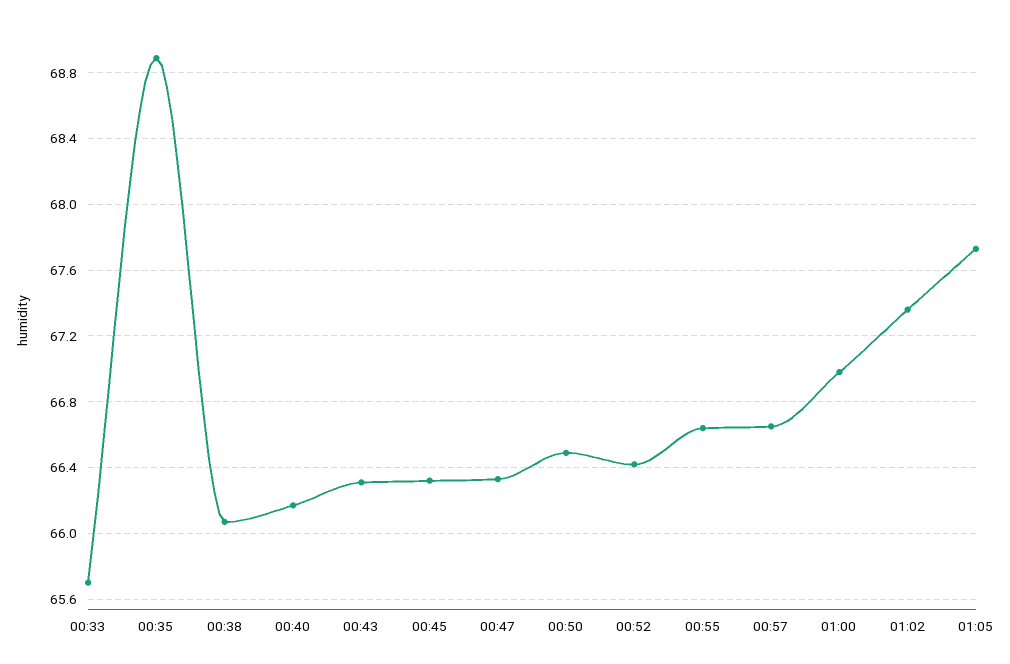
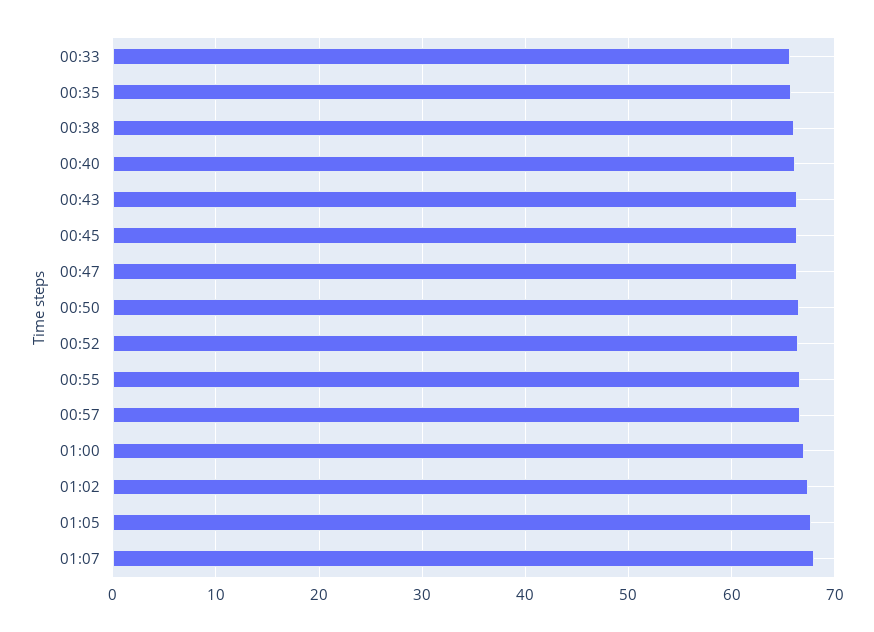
00:35: 68.9 -> 66
01:07: none -> 68

